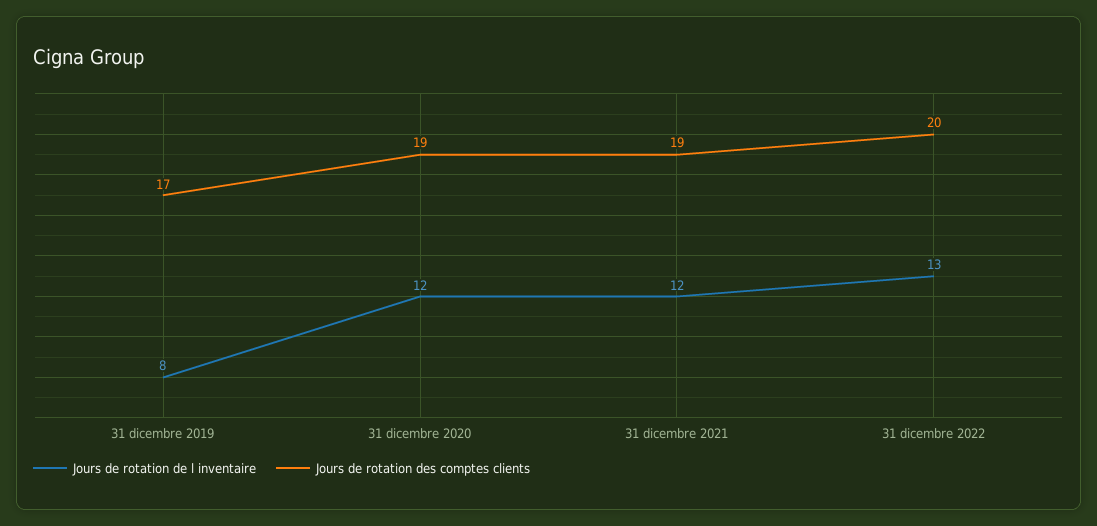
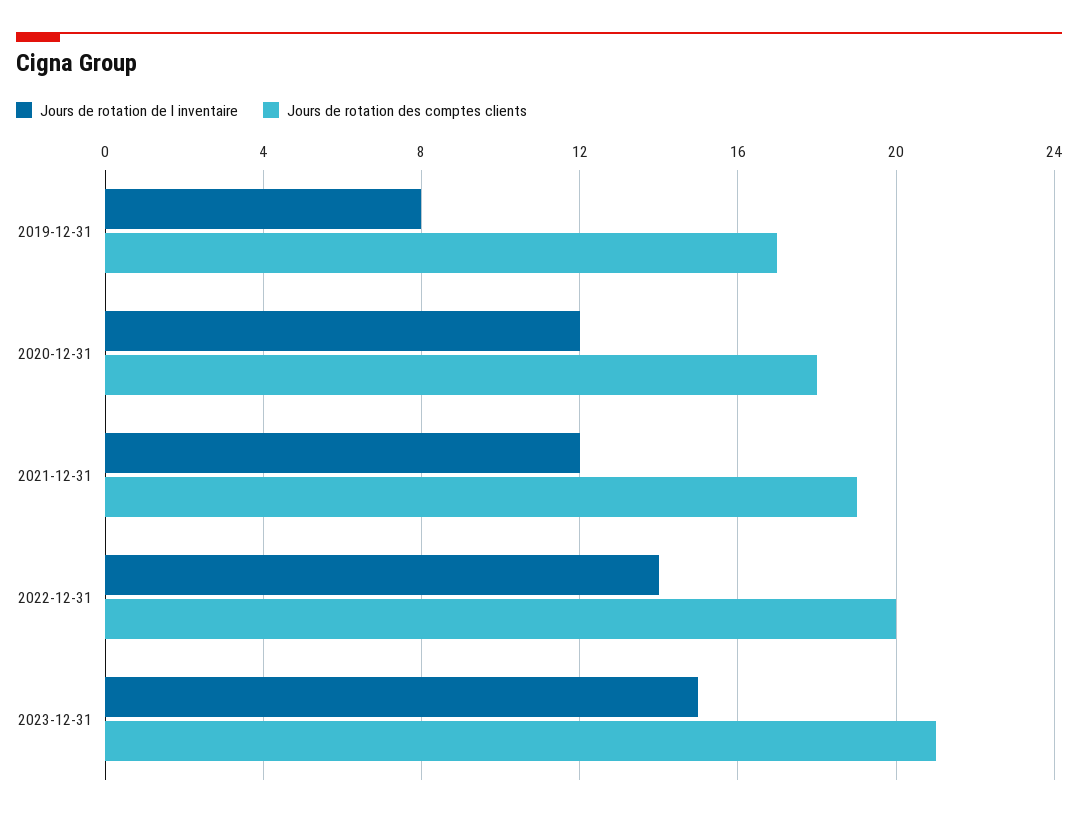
Jours de rotation des comptes clients, 31 dicembre 2020: 19 -> 18
Jours de rotation de l inventaire, 31 dicembre 2022: 13 -> 14
Jours de rotation de l inventaire, 2023-12-31: none -> 15
Jours de rotation des comptes clients, 2023-12-31: none -> 21

